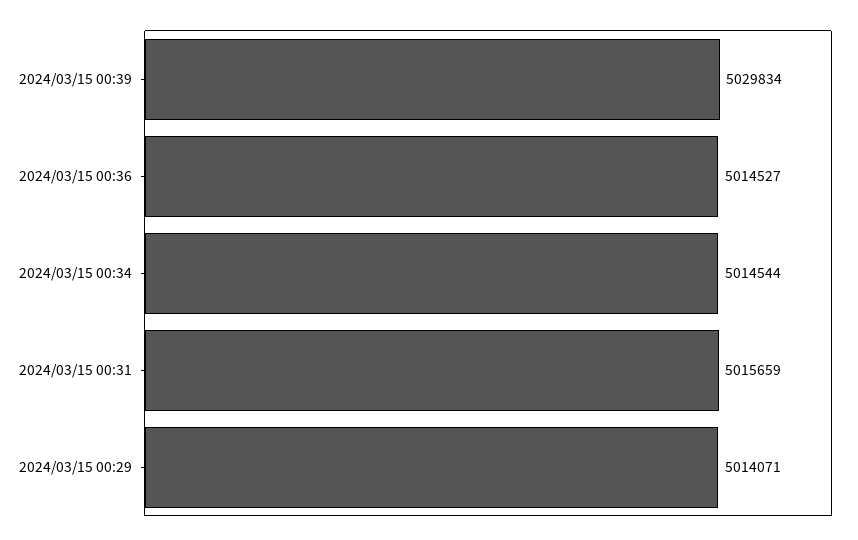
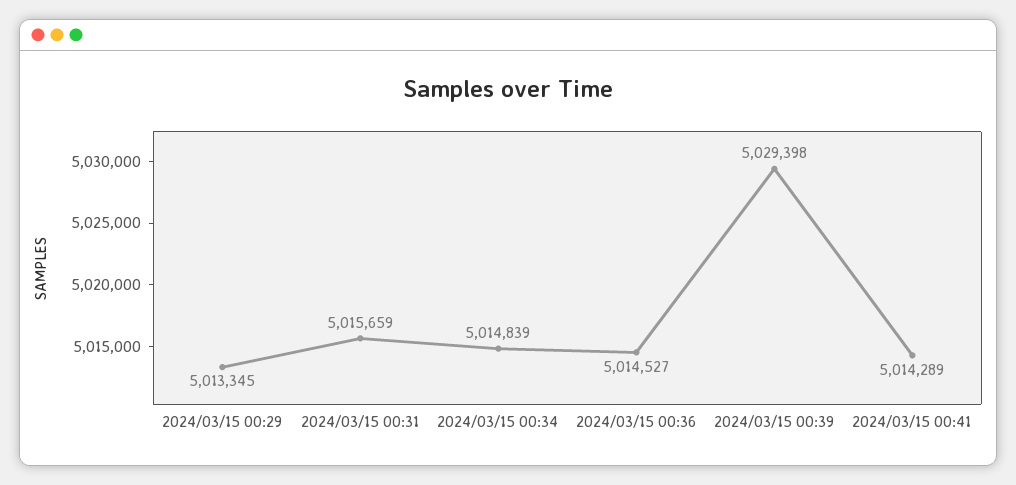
2024/03/15 00:39: 5029834 -> 5029398
2024/03/15 00:34: 5014544 -> 5014839
2024/03/15 00:29: 5014071 -> 5013345
2024/03/15 00:41: none -> 5014289

